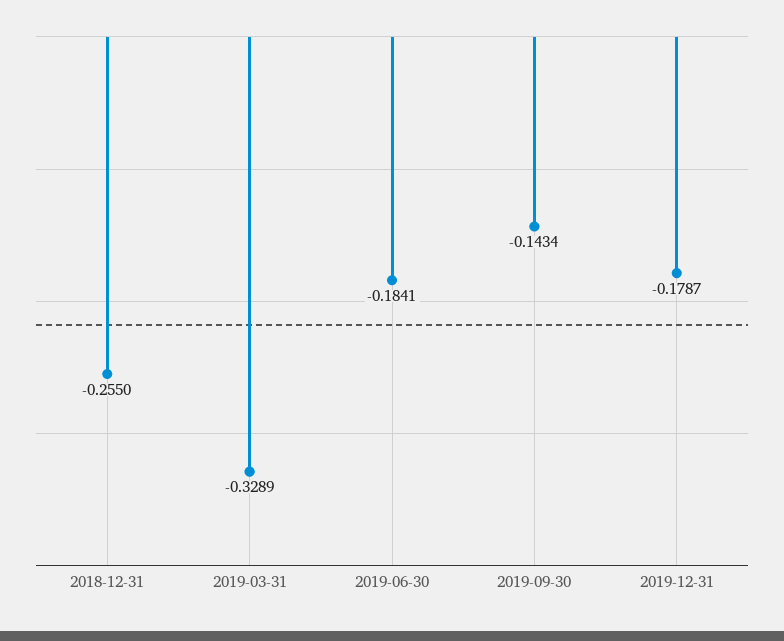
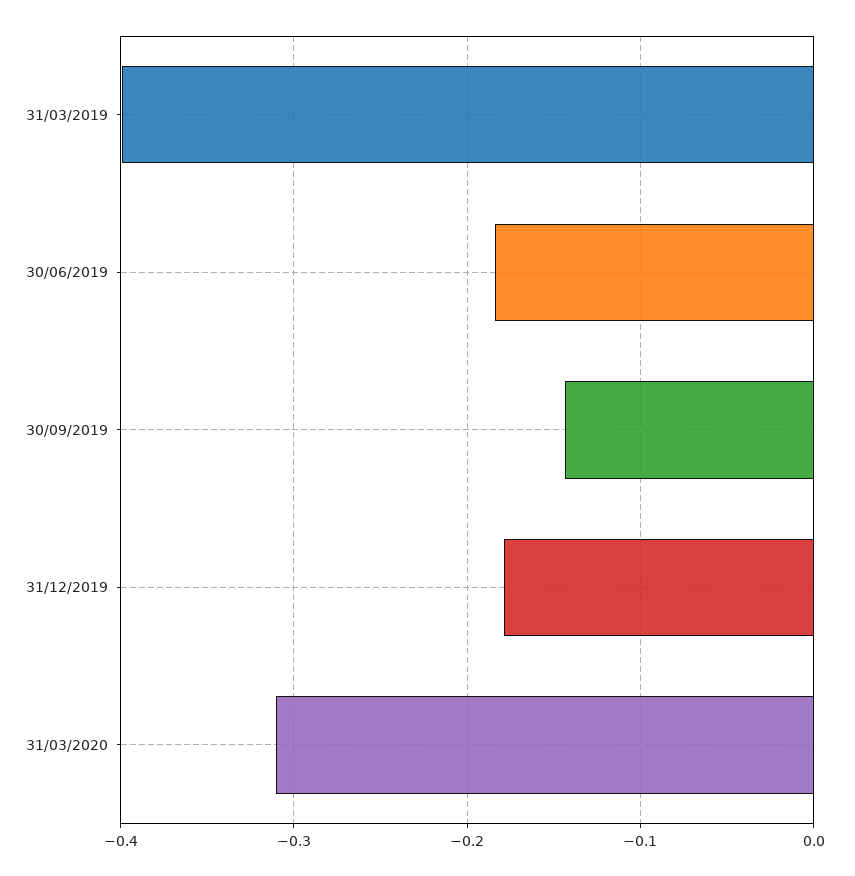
2018-12-31: -0.255 -> none
2019-03-31: -0.3289 -> -0.4
31/03/2020: none -> -0.31

